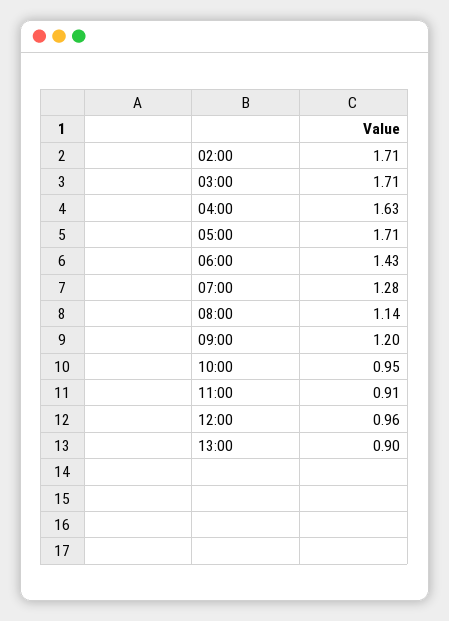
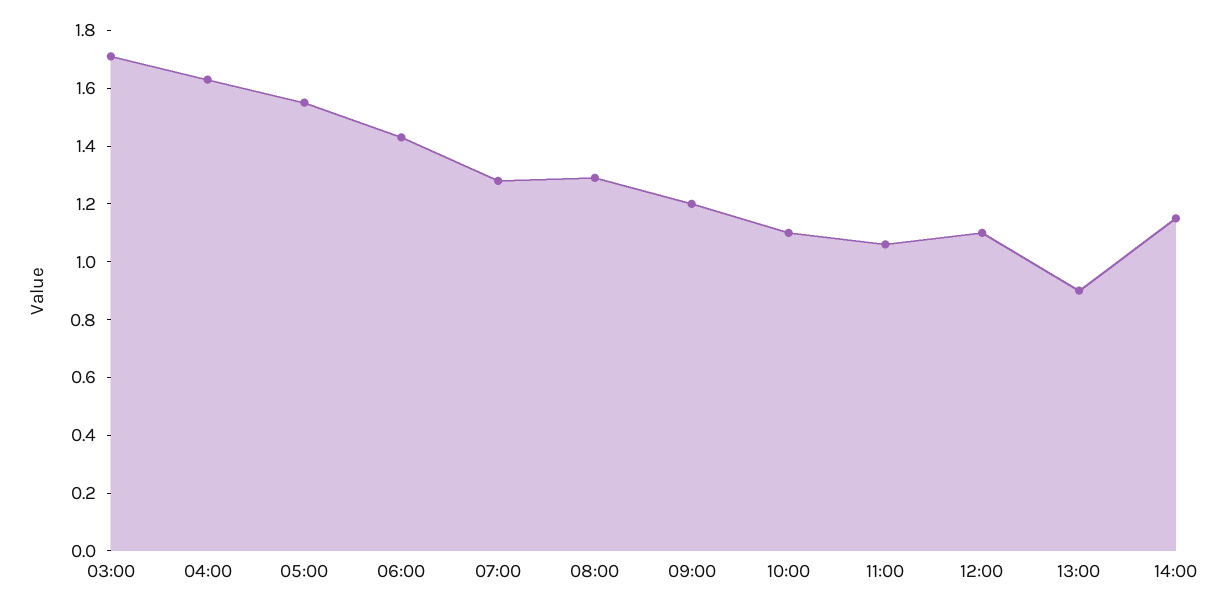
02:00: 1.71 -> none
05:00: 1.71 -> 1.55
08:00: 1.14 -> 1.3
10:00: 0.95 -> 1.1
11:00: 0.91 -> 1.05
12:00: 0.96 -> 1.1
14:00: none -> 1.15

